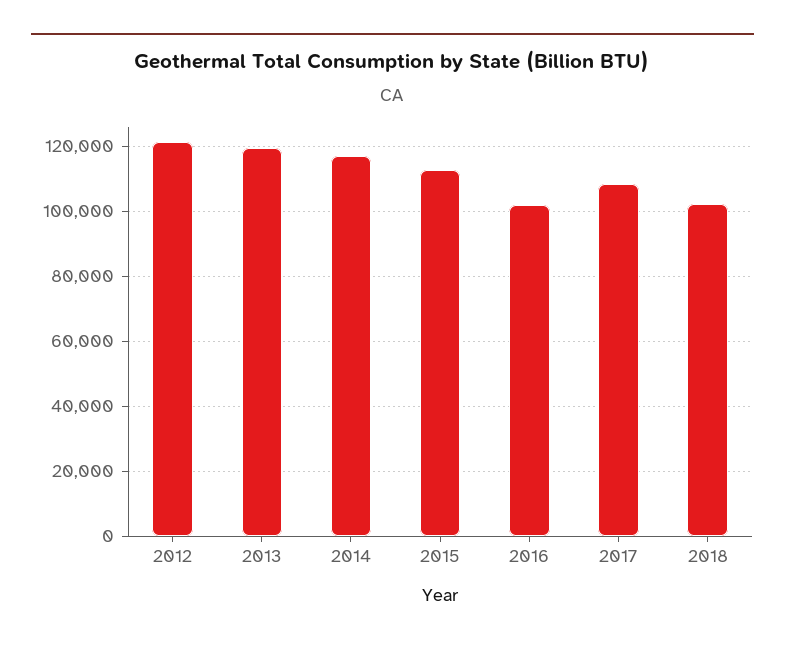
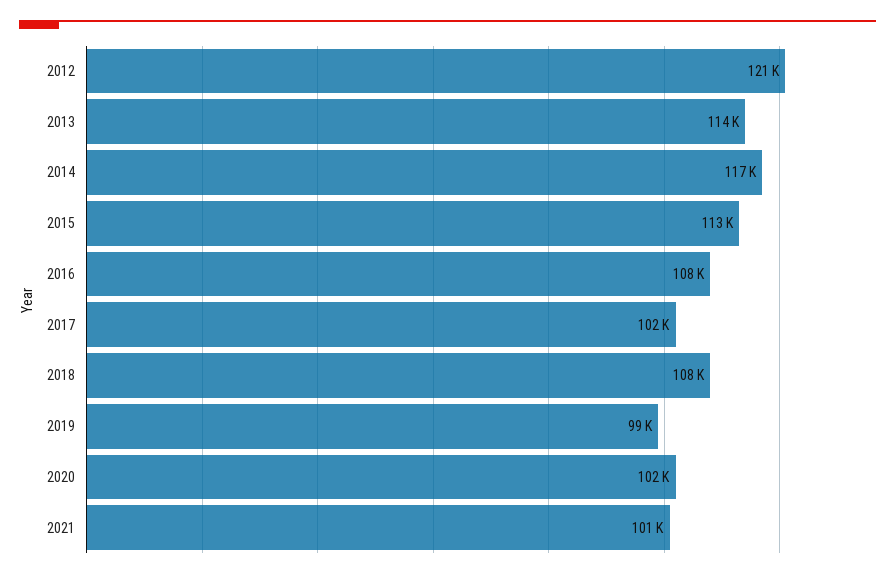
2013: 120000 -> 114000
2016: 102000 -> 108000
2017: 108000 -> 102000
2018: 102000 -> 108000
2019: none -> 99000
2020: none -> 102000
2021: none -> 101000

